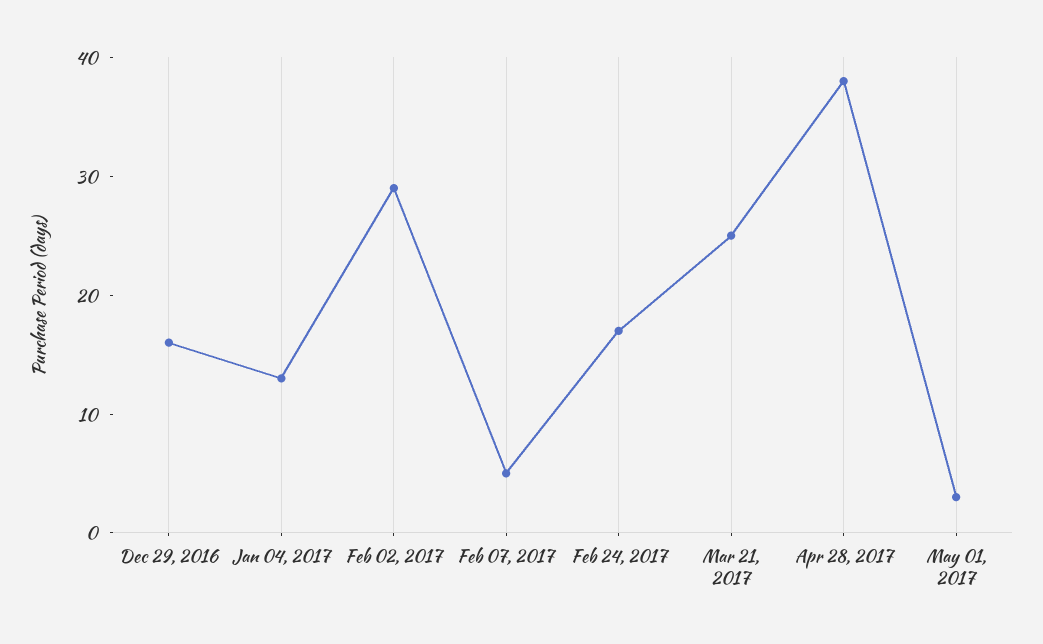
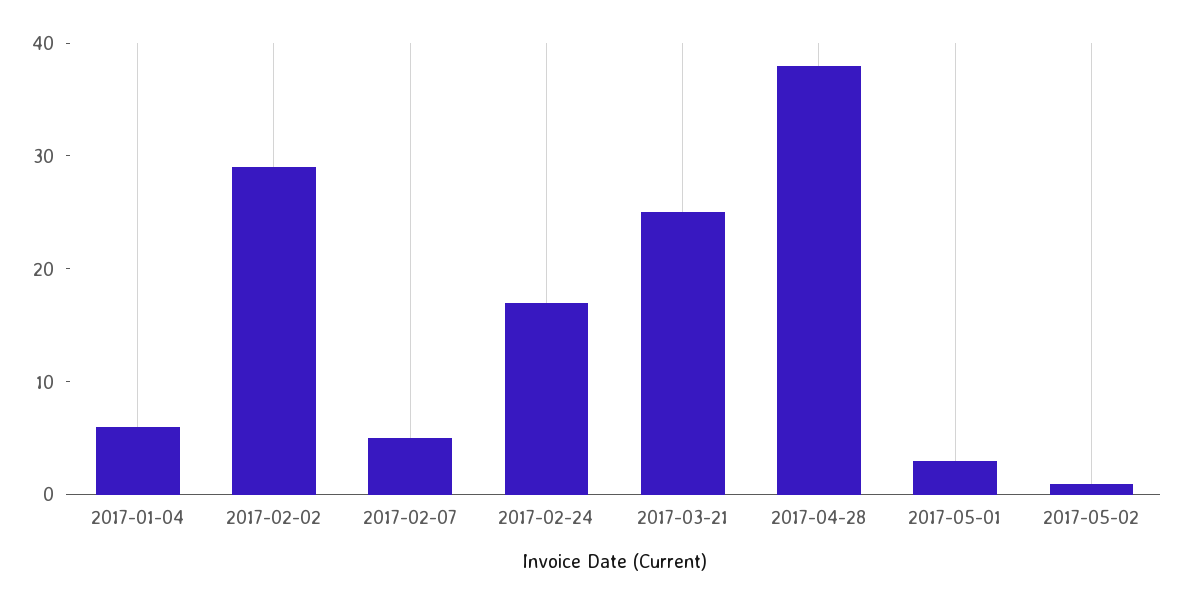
Dec 29, 2016: 16 -> none
Jan 04, 2017: 13 -> 6
2017-05-02: none -> 1

